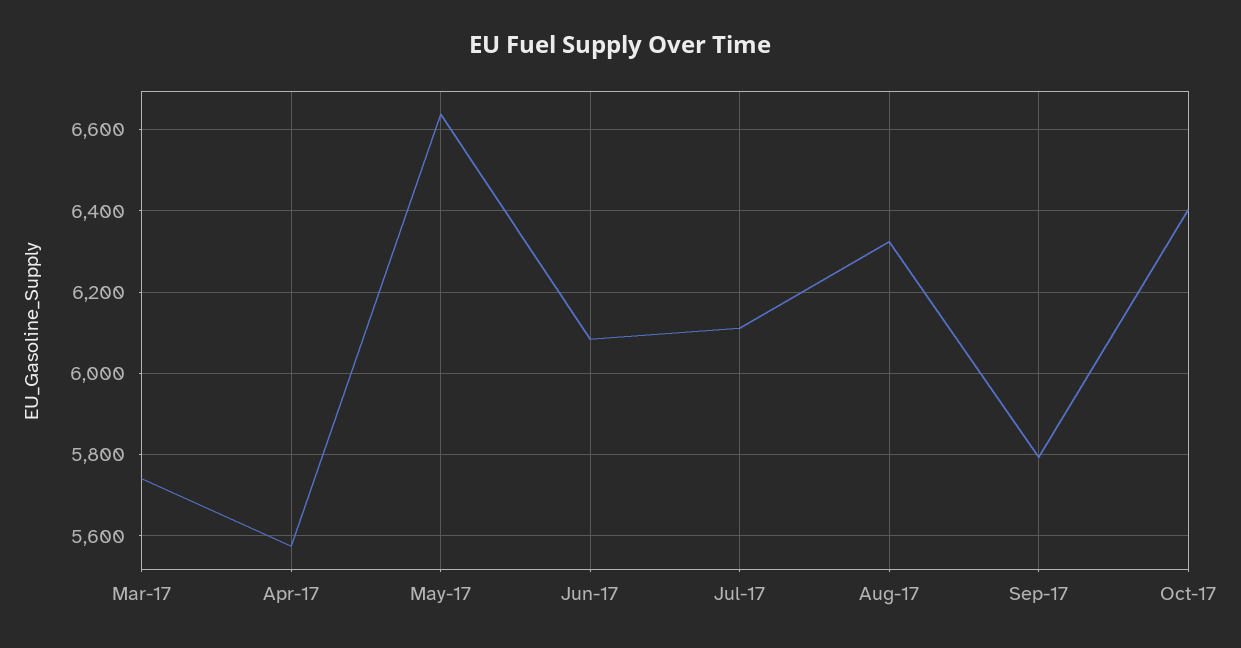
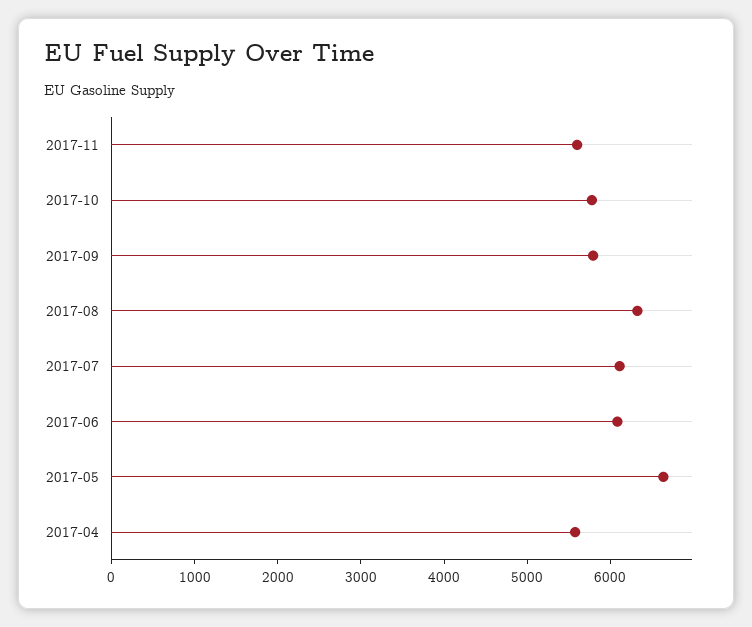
Mar-17: 5740 -> none
Oct-17: 6400 -> 5800
2017-11: none -> 5600

